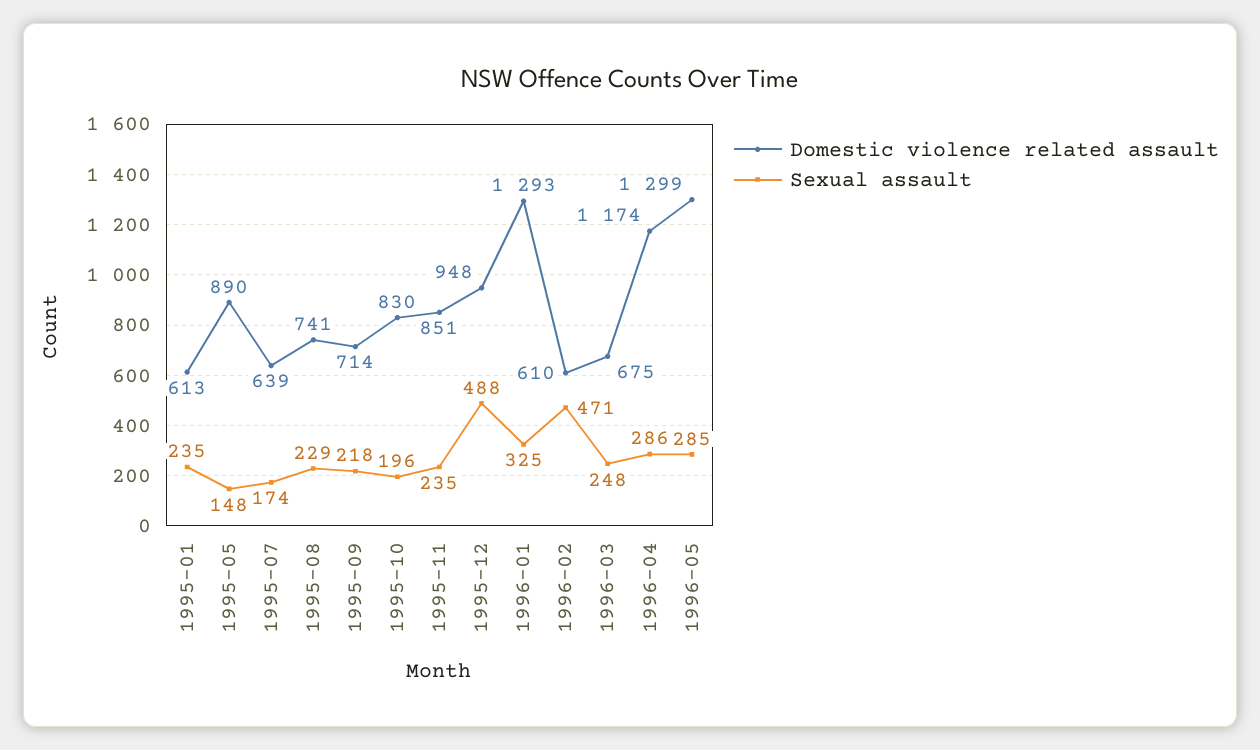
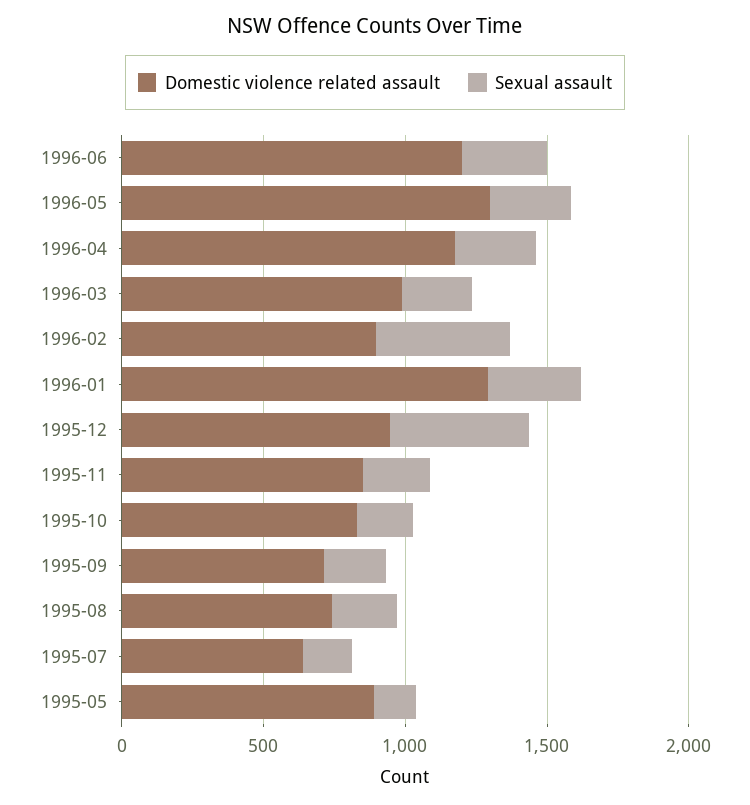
Domestic violence related assault, 1995-01: 613 -> none
Sexual assault, 1995-01: 235 -> none
Domestic violence related assault, 1996-02: 610 -> 900
Domestic violence related assault, 1996-03: 675 -> 1000
Domestic violence related assault, 1996-06: none -> 1200
Sexual assault, 1996-06: none -> 300

